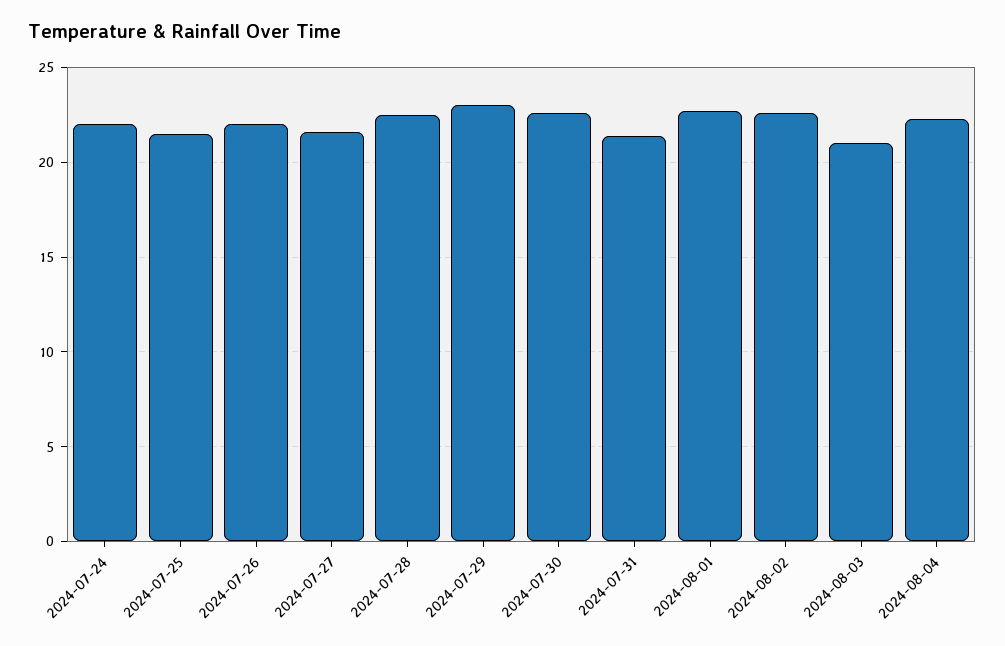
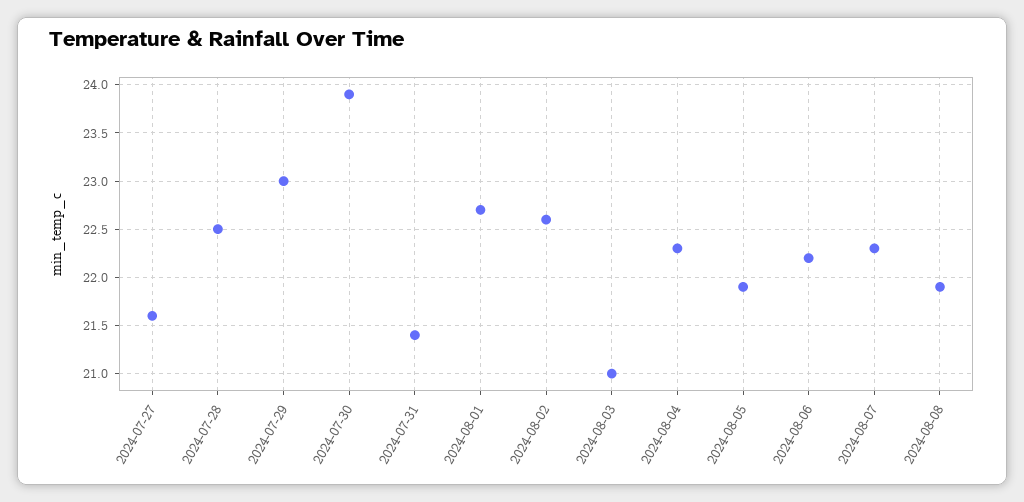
2024-07-24: 22 -> none
2024-07-25: 21.5 -> none
2024-07-26: 22 -> none
2024-07-30: 22.5 -> 23.9
2024-08-05: none -> 21.9
2024-08-06: none -> 22.2
2024-08-07: none -> 22.3
2024-08-08: none -> 21.9

